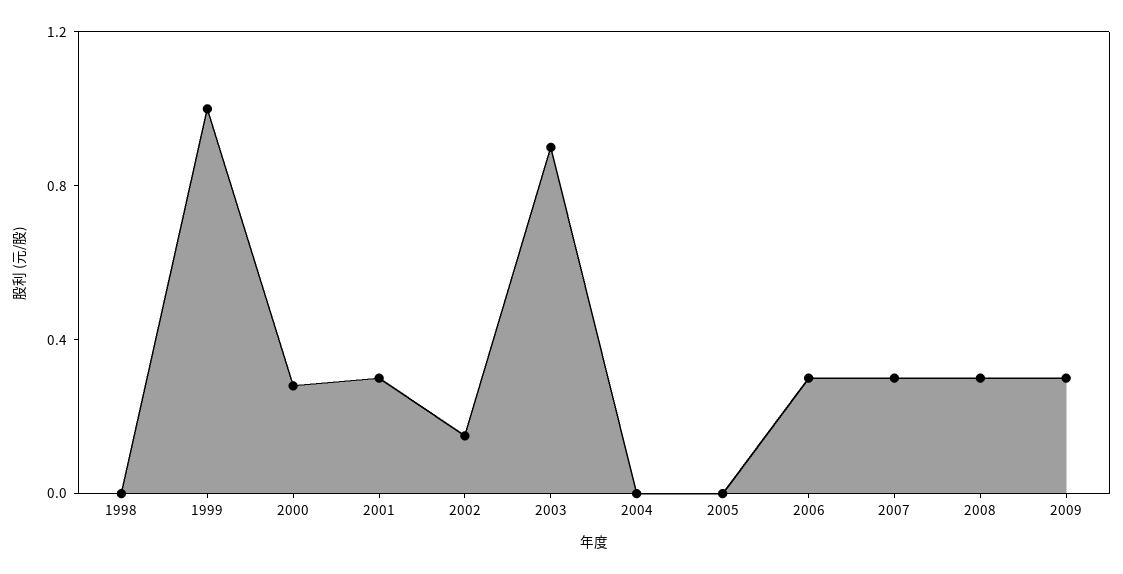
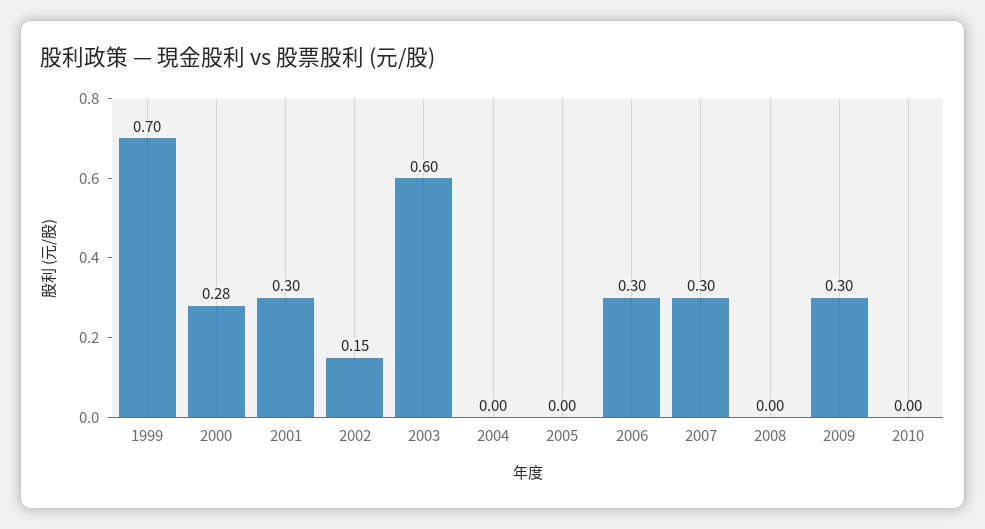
1998: 0 -> none
1999: 1 -> 0.7
2003: 0.9 -> 0.6
2008: 0.3 -> 0
2010: none -> 0

